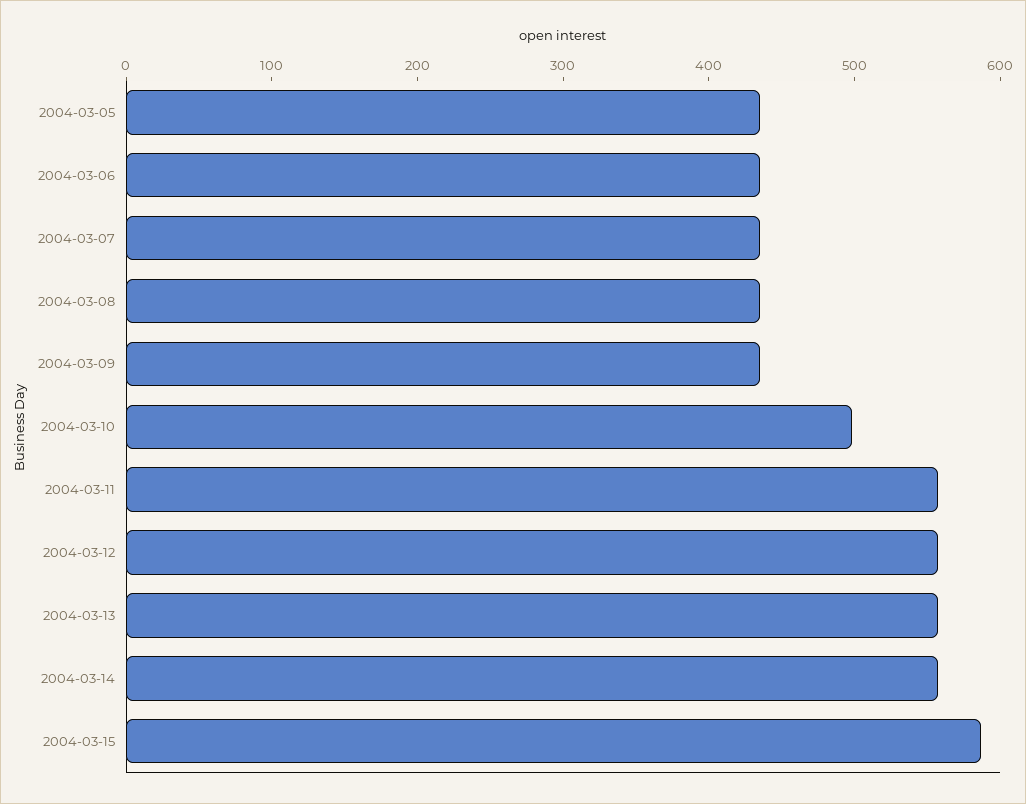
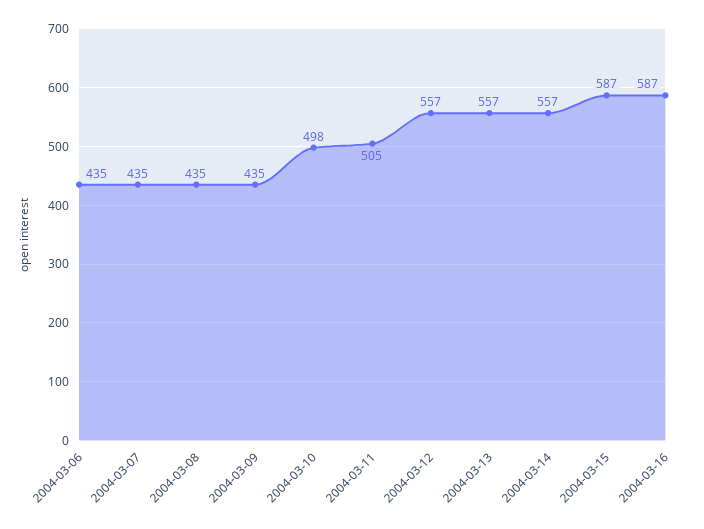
2004-03-05: 440 -> none
2004-03-11: 560 -> 505
2004-03-16: none -> 587

